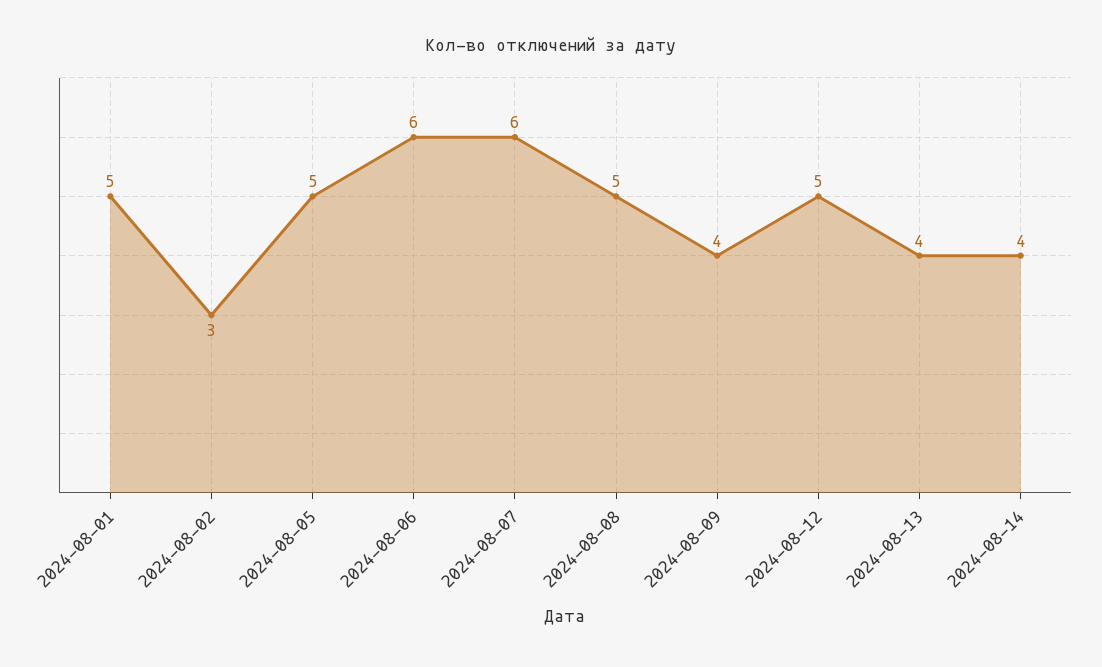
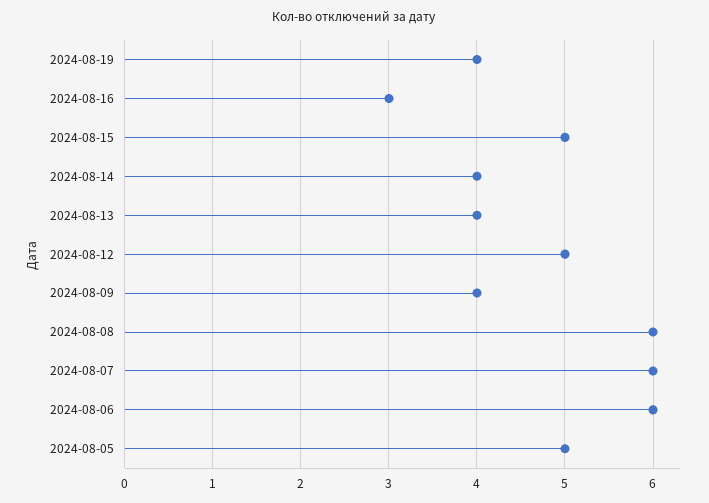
2024-08-01: 5 -> none
2024-08-02: 3 -> none
2024-08-08: 5 -> 6
2024-08-19: none -> 4
2024-08-16: none -> 3
2024-08-15: none -> 5

